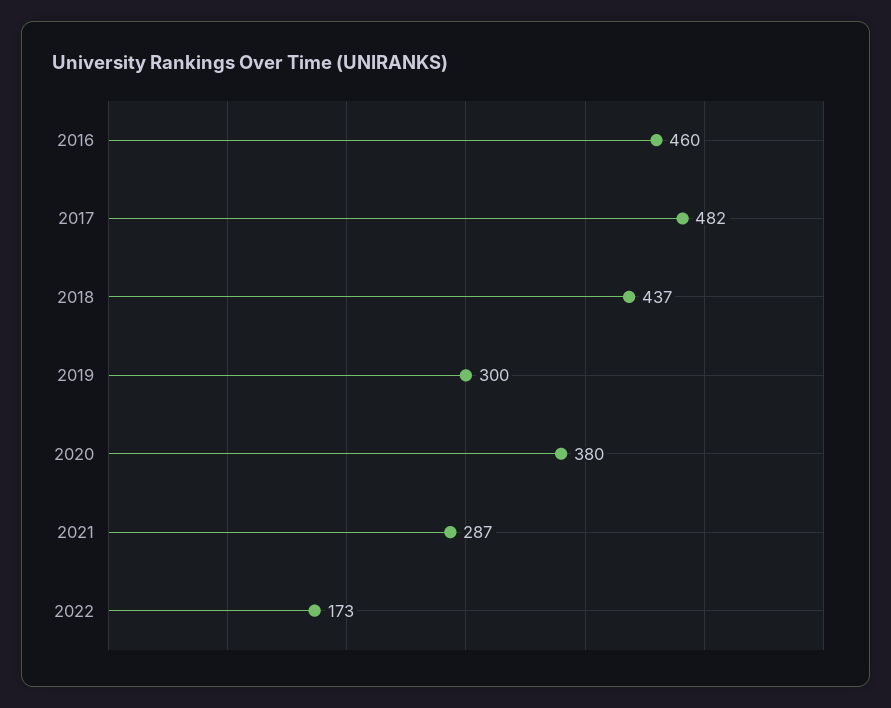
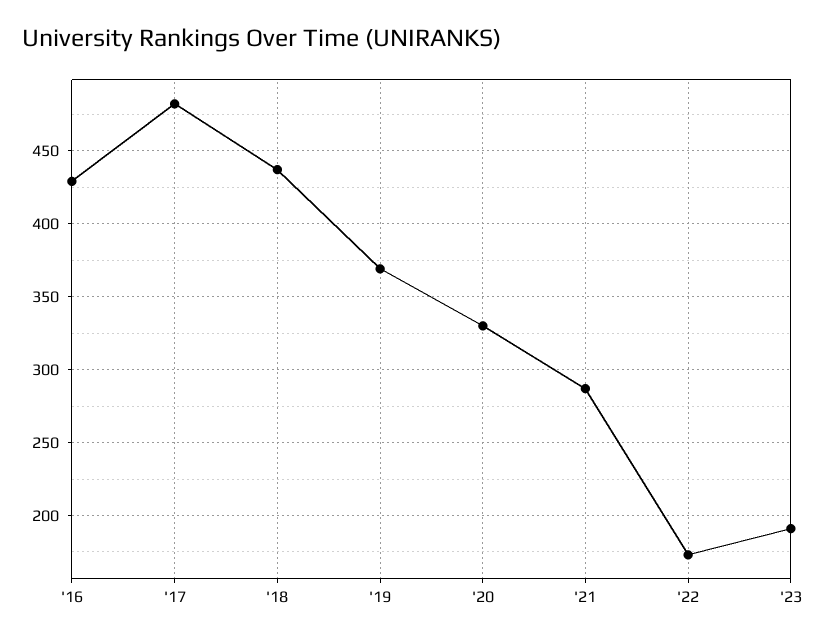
2016: 460 -> 430
2019: 300 -> 370
2020: 380 -> 330
'23: none -> 190

